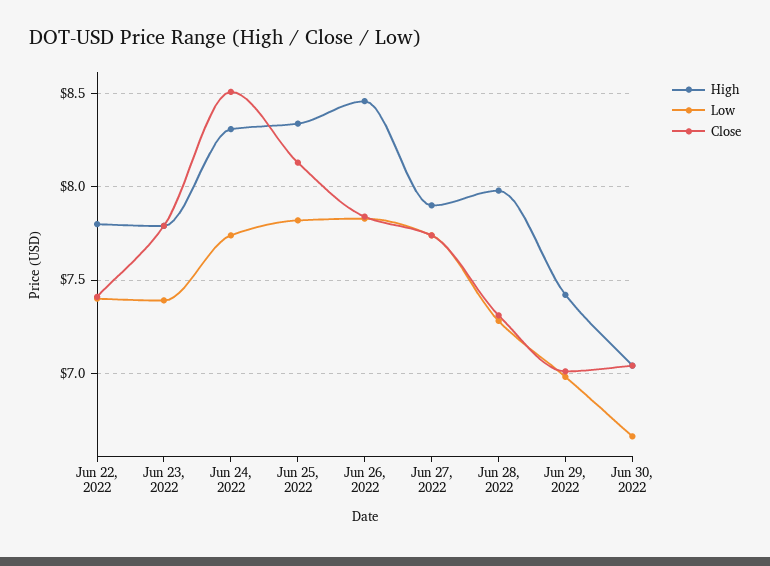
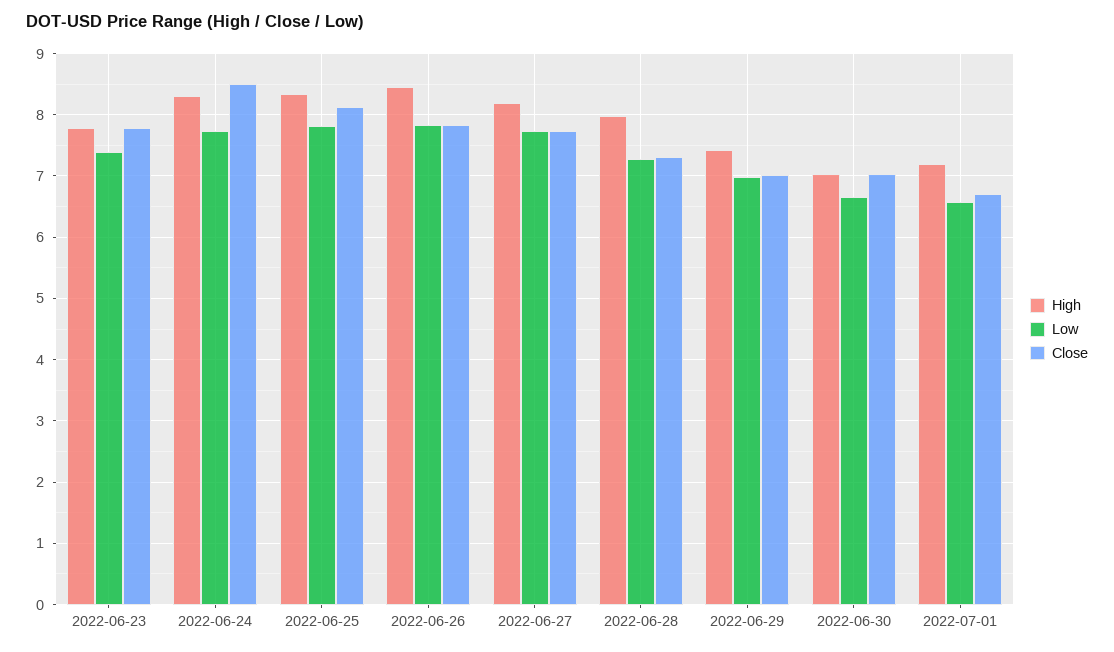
High, Jun 22, 2022: 7.8 -> none
Low, Jun 22, 2022: 7.4 -> none
Close, Jun 22, 2022: 7.4 -> none
High, Jun 27, 2022: 7.9 -> 8.2
High, 2022-07-01: none -> 7.2
Low, 2022-07-01: none -> 6.6
Close, 2022-07-01: none -> 6.7

